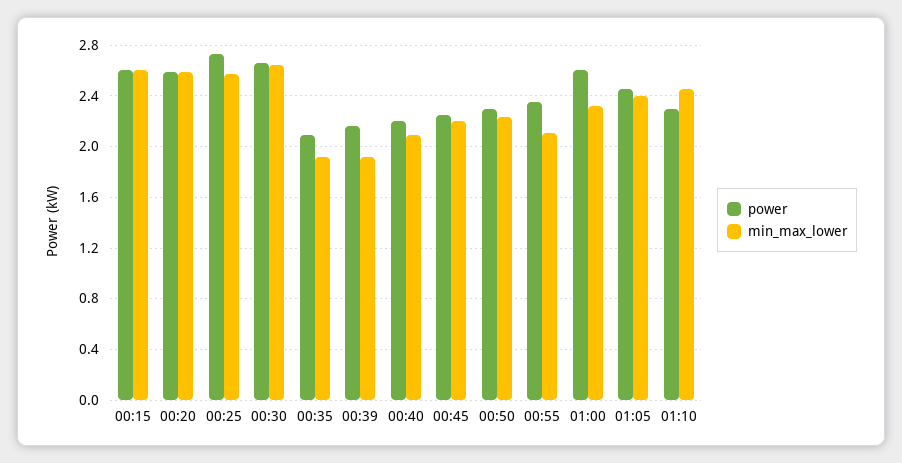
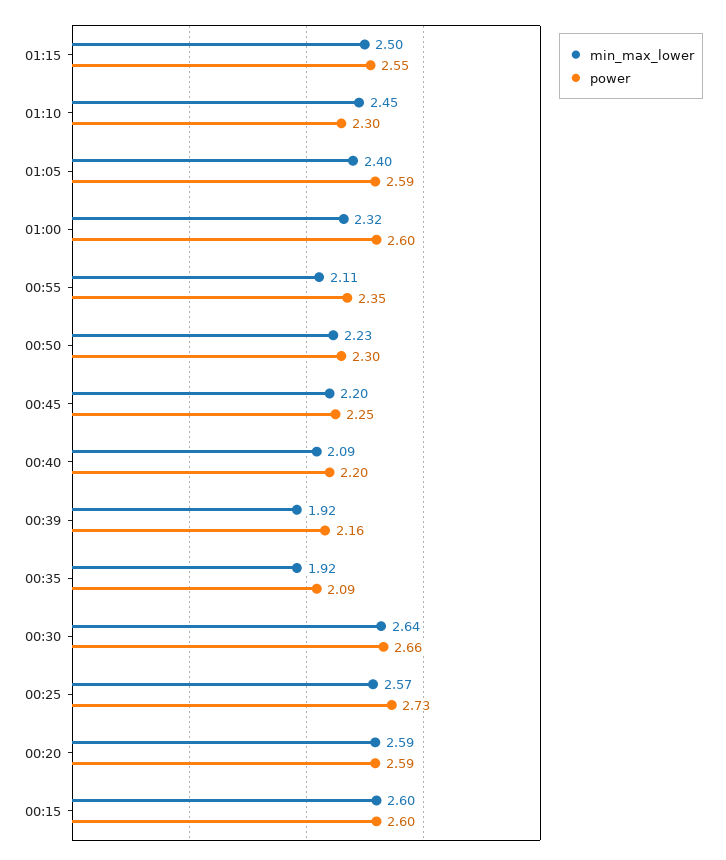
power, 01:05: 2.45 -> 2.59
min_max_lower, 01:15: none -> 2.5
power, 01:15: none -> 2.55

